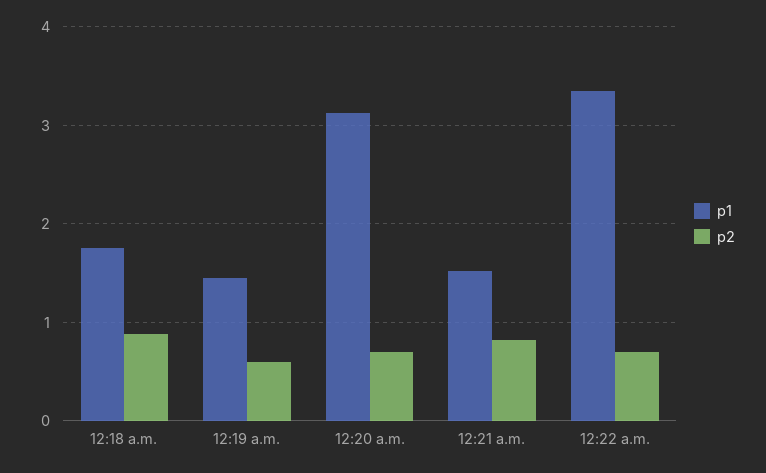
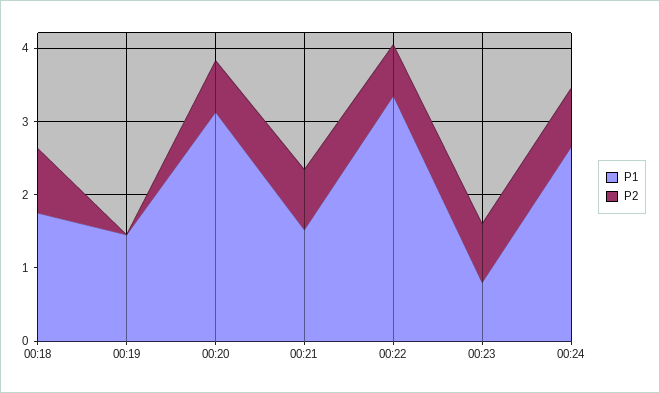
p2, 12:19 a.m.: 0.6 -> 0
p1, 00:23: none -> 0.8
p2, 00:23: none -> 0.8
p1, 00:24: none -> 2.6
p2, 00:24: none -> 0.8

